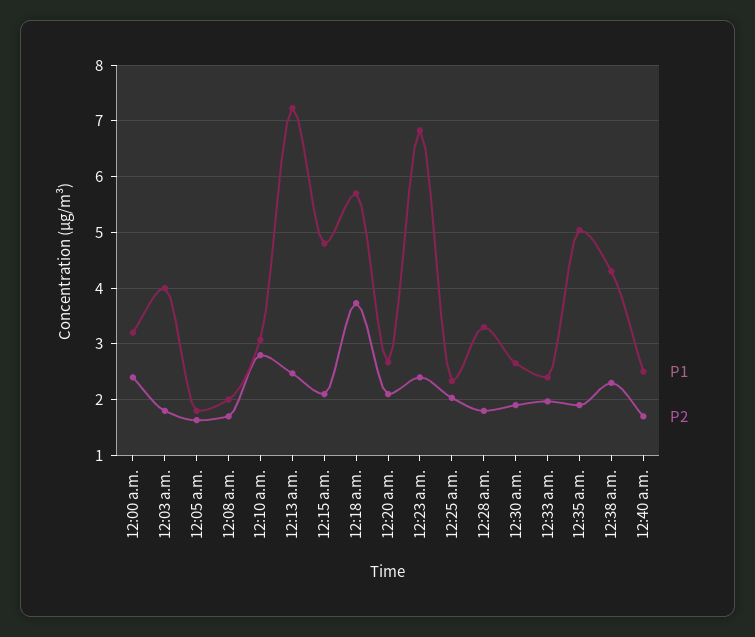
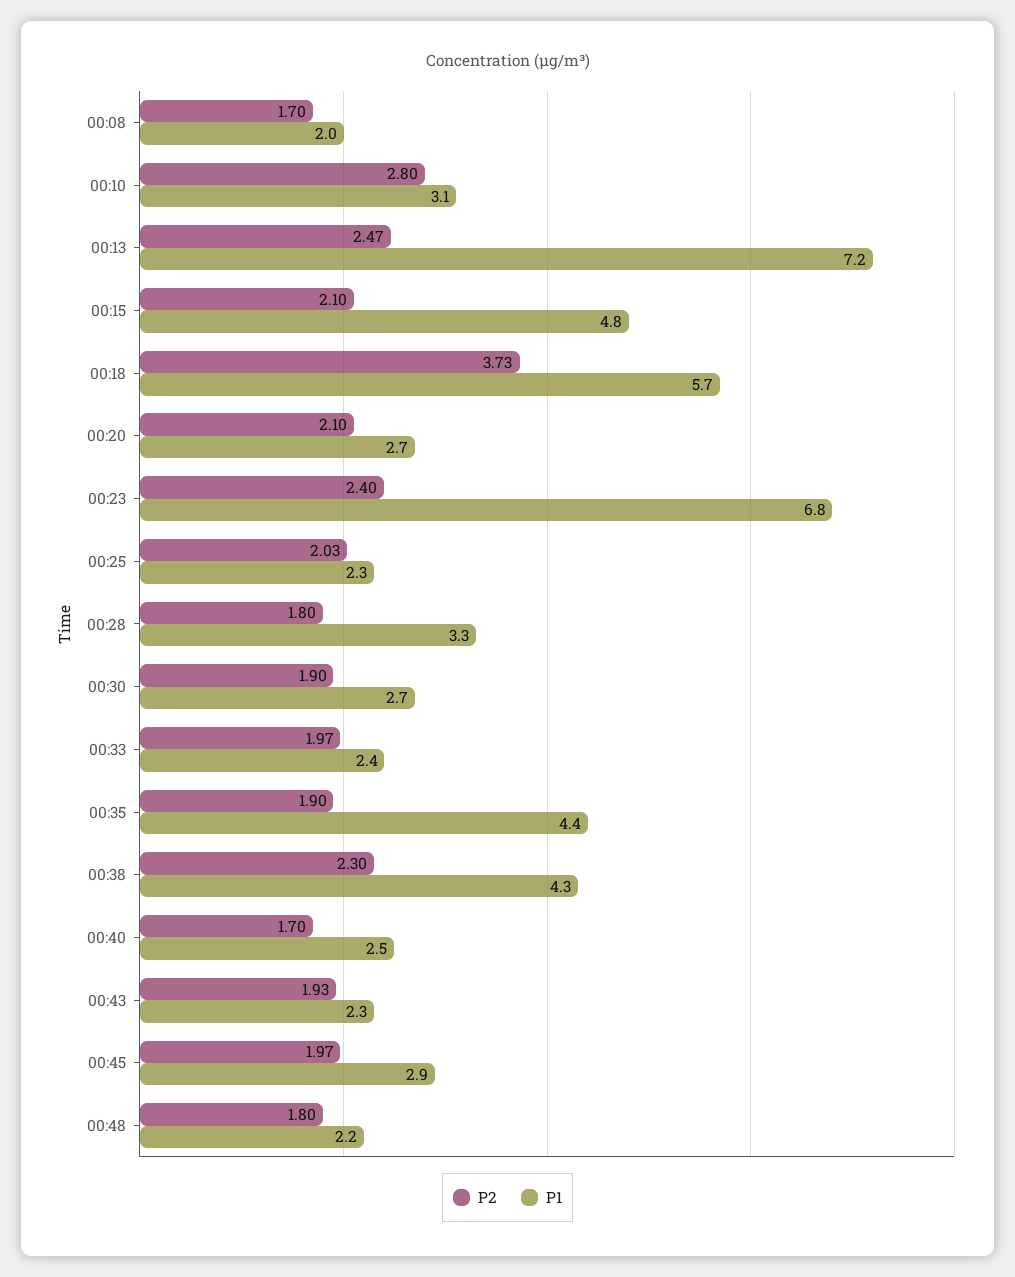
P1, 12:00 a.m.: 3.2 -> none
P2, 12:00 a.m.: 2.4 -> none
P1, 12:03 a.m.: 4 -> none
P2, 12:03 a.m.: 1.8 -> none
P1, 12:05 a.m.: 1.8 -> none
P2, 12:05 a.m.: 1.6 -> none
P1, 12:35 a.m.: 5 -> 4.4
P2, 00:43: none -> 1.93
P1, 00:43: none -> 2.3
P2, 00:45: none -> 1.97
P1, 00:45: none -> 2.9
P2, 00:48: none -> 1.8
P1, 00:48: none -> 2.2

